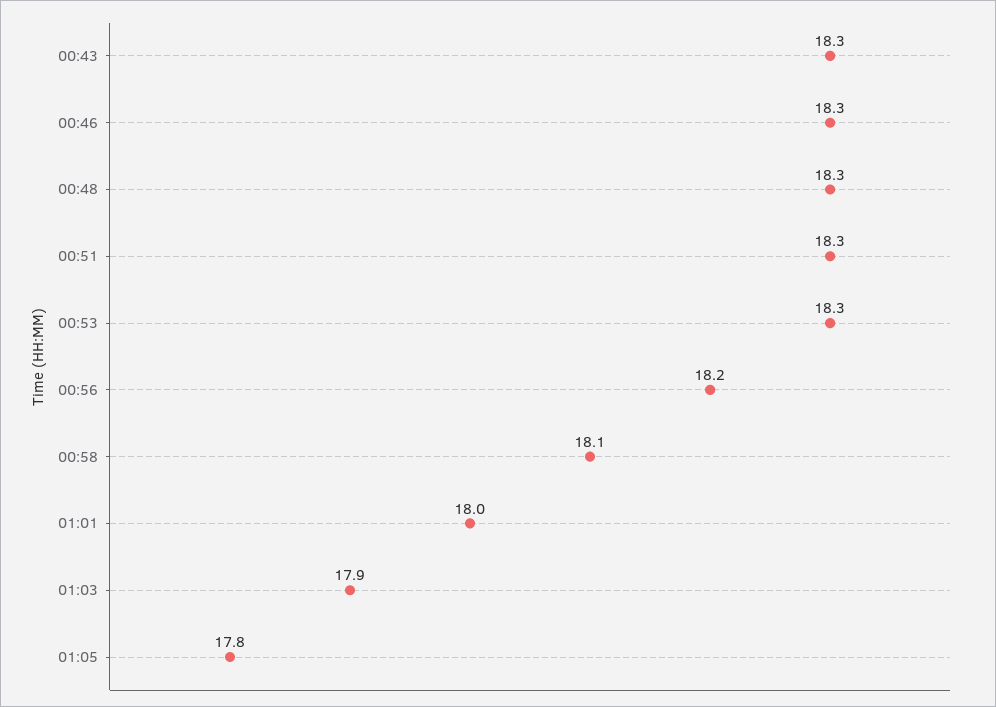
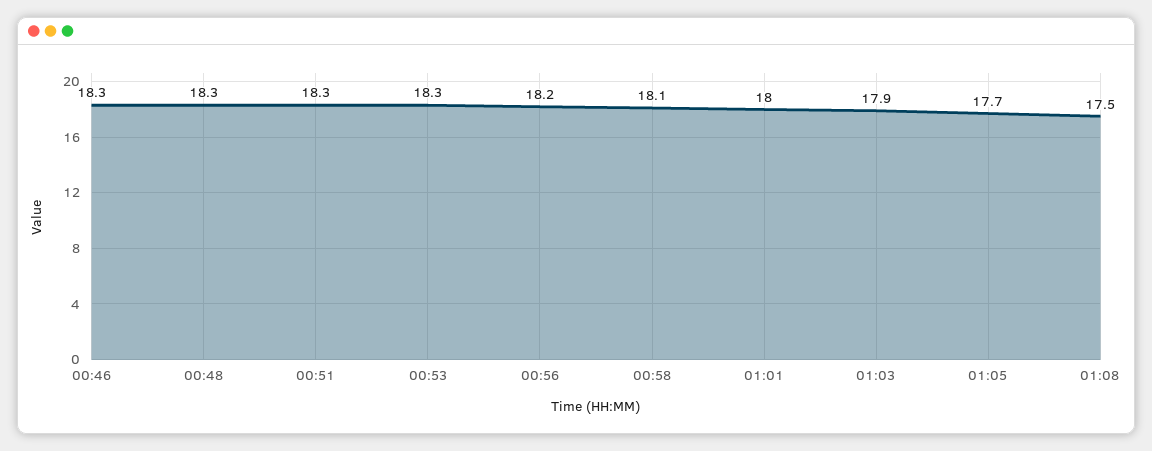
00:43: 18.3 -> none
01:05: 17.8 -> 17.7
01:08: none -> 17.5

